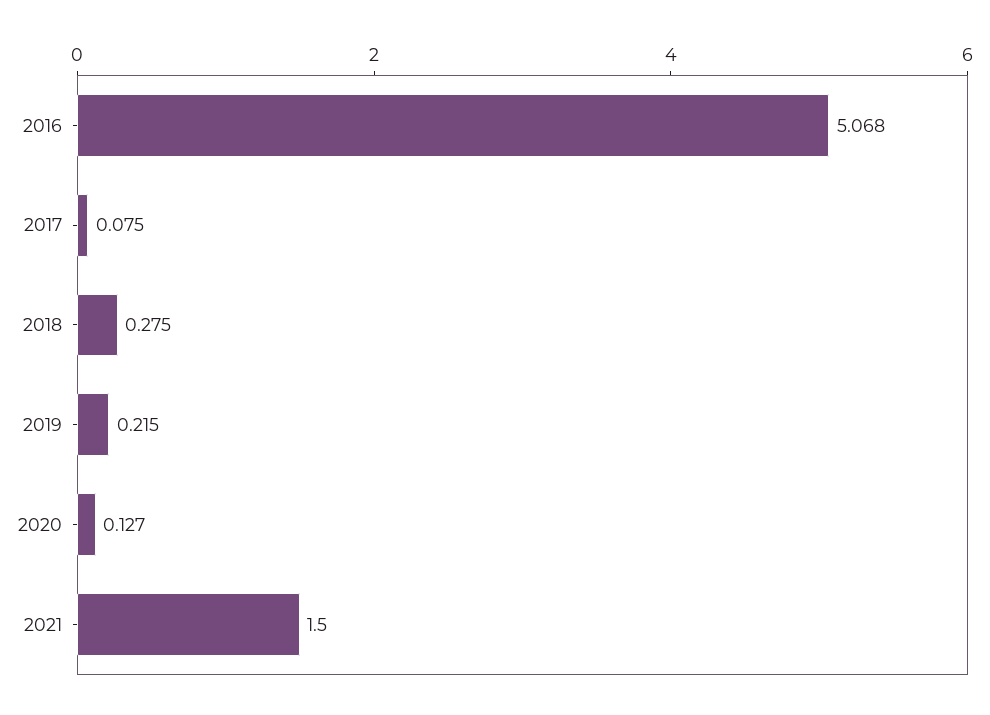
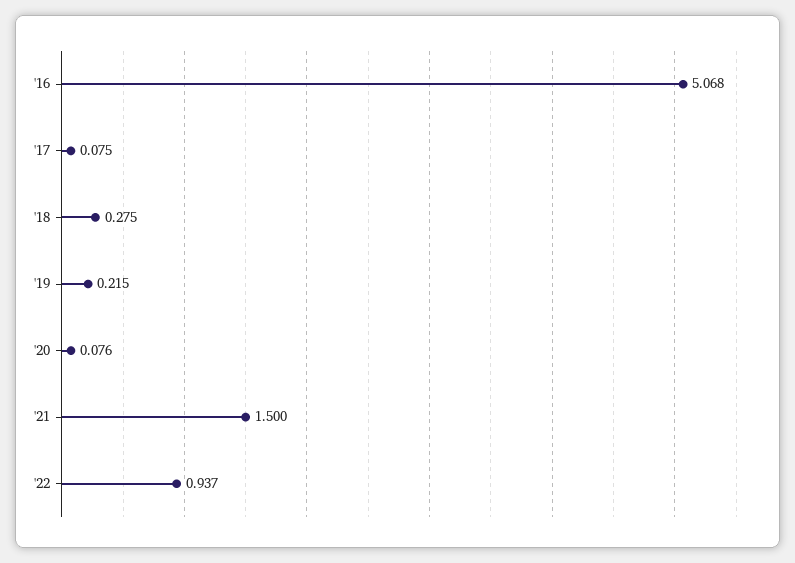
2020: 0.127 -> 0.076
'22: none -> 0.937

